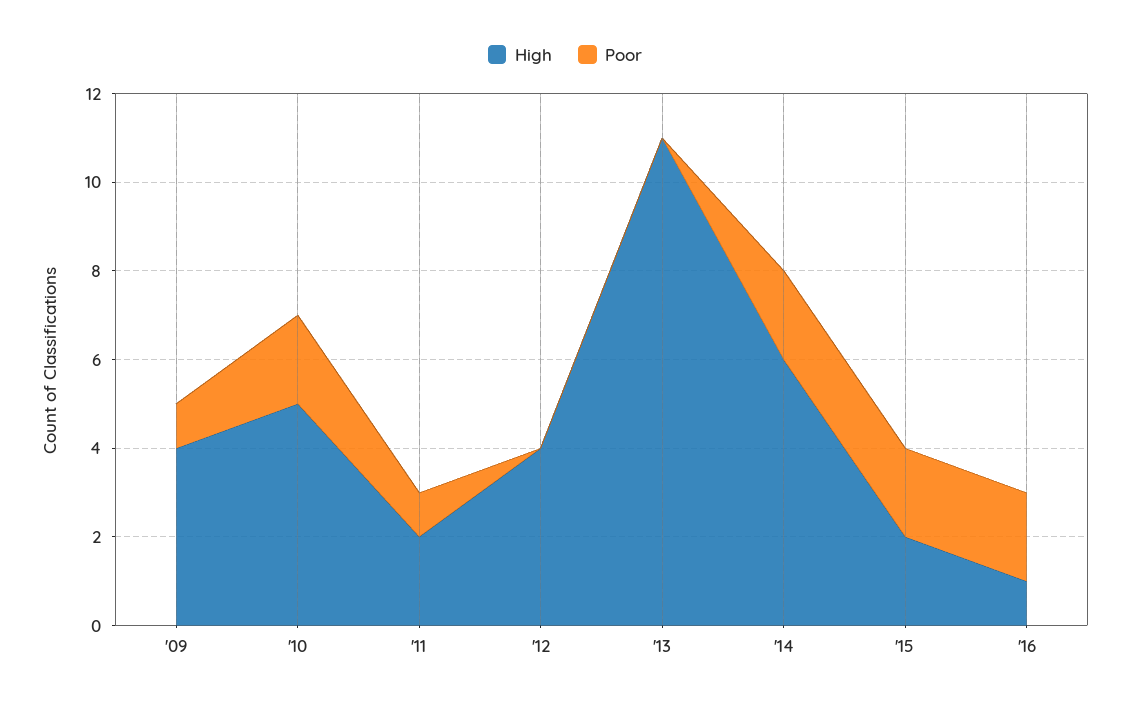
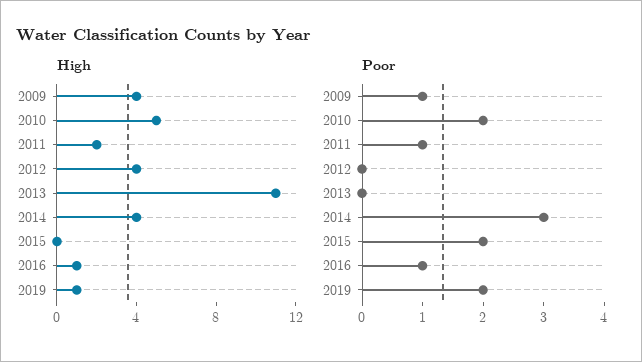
High, '14: 6 -> 4
Poor, '14: 2 -> 3
High, '15: 2 -> 0
Poor, '16: 2 -> 1
High, 2019: none -> 1
Poor, 2019: none -> 2

